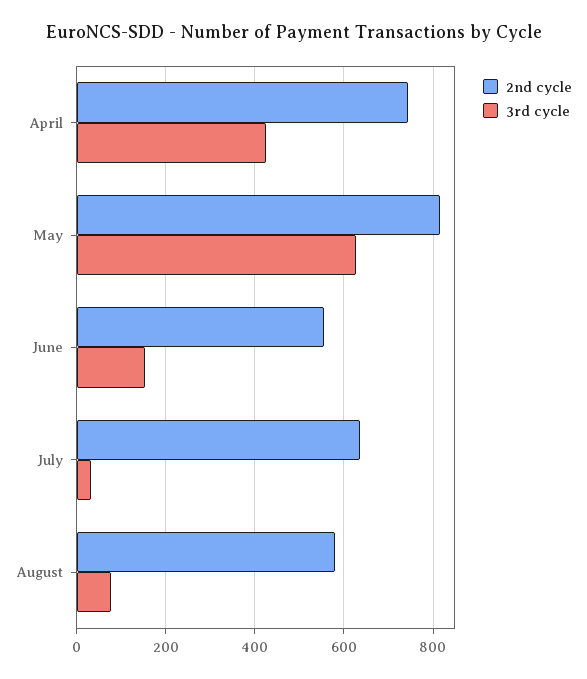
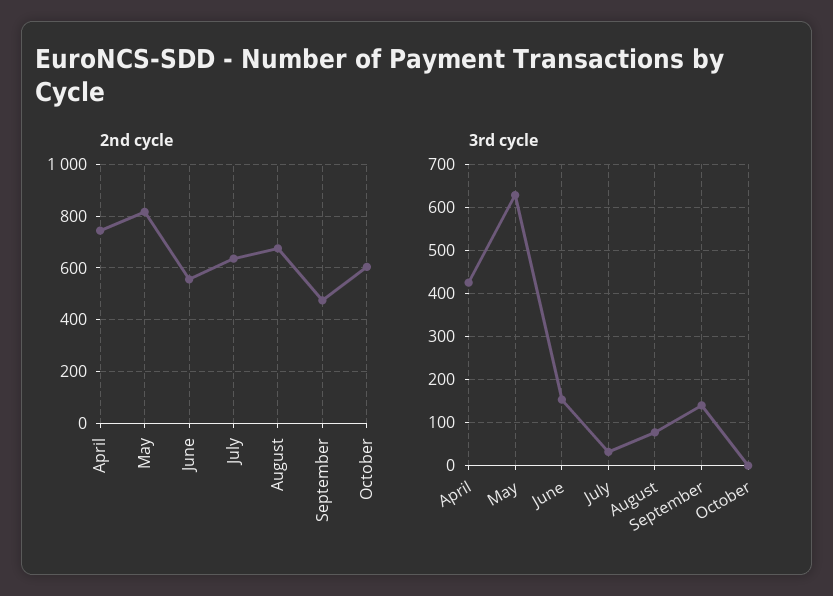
2nd cycle, August: 580 -> 675
2nd cycle, September: none -> 475
2nd cycle, October: none -> 600
3rd cycle, September: none -> 140
3rd cycle, October: none -> 0

